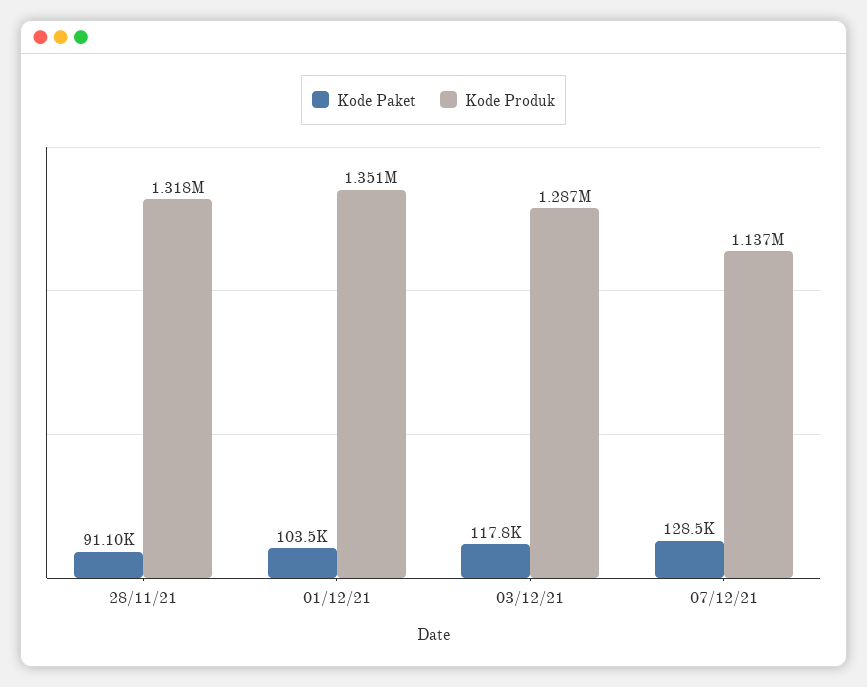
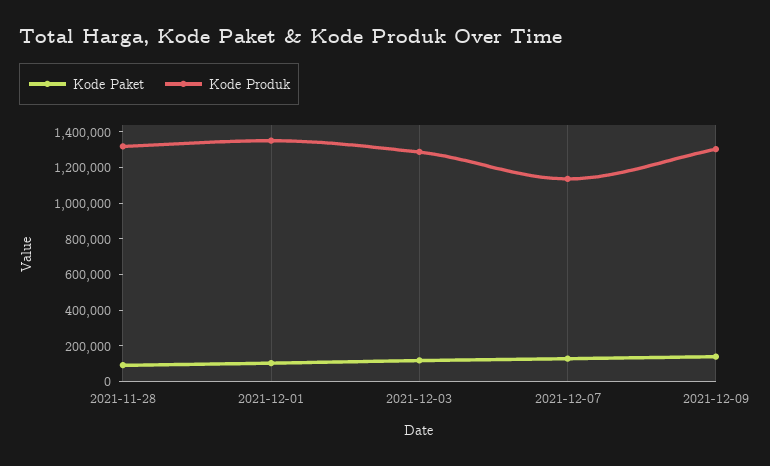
Kode Paket, 2021-12-09: none -> 150000
Kode Produk, 2021-12-09: none -> 1300000

